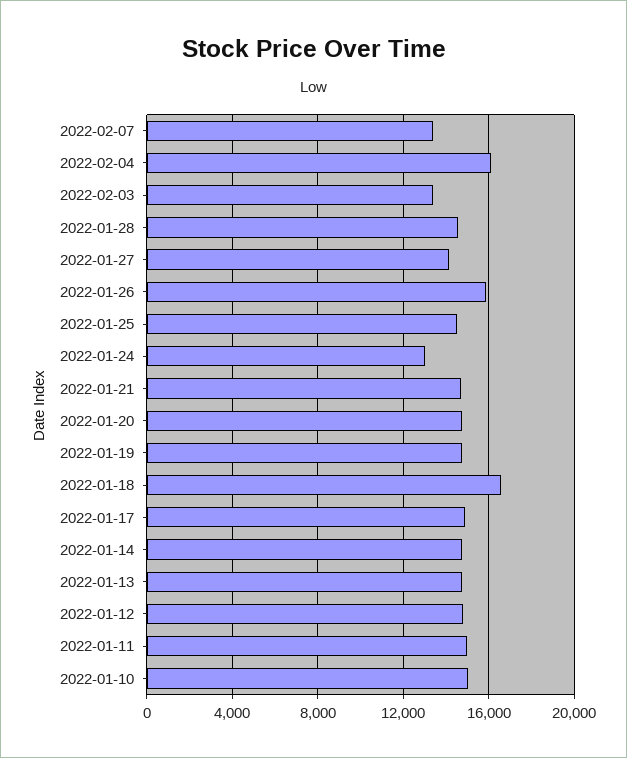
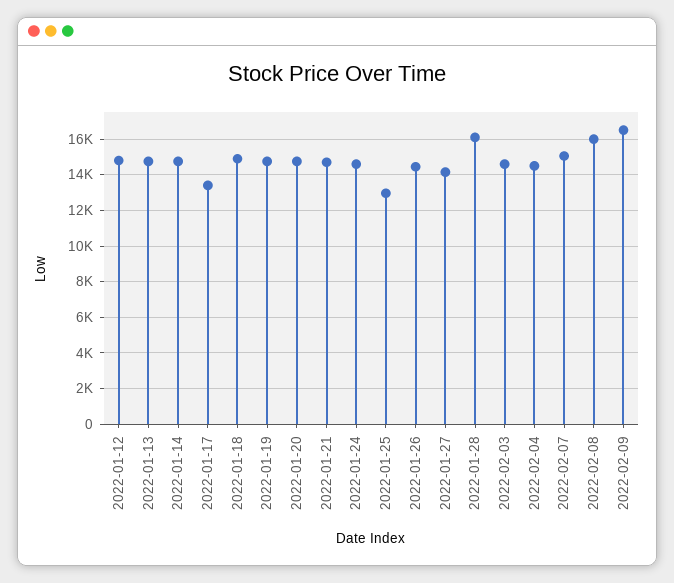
2022-02-07: 13500 -> 15000
2022-02-04: 16000 -> 14500
2022-02-03: 13500 -> 14500
2022-01-28: 14500 -> 16000
2022-01-26: 16000 -> 14500
2022-01-25: 14500 -> 13000
2022-01-24: 13000 -> 14500
2022-01-18: 16500 -> 15000
2022-01-17: 15000 -> 13500
2022-01-11: 15000 -> none
2022-01-10: 15000 -> none
2022-02-08: none -> 16000
2022-02-09: none -> 16500

